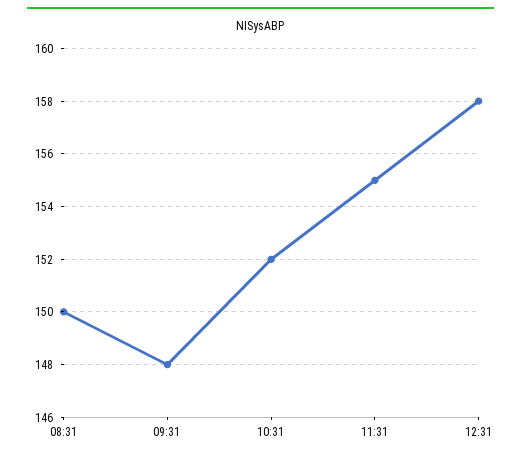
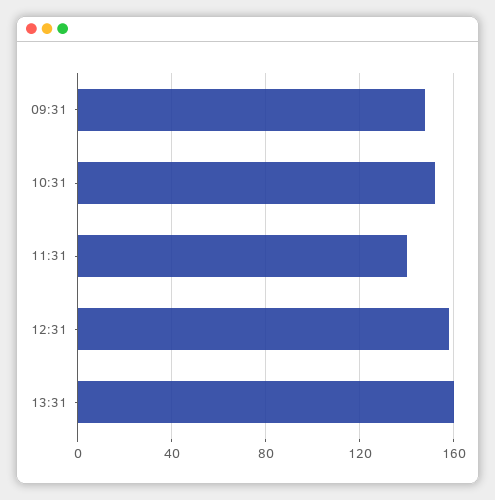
08:31: 150 -> none
11:31: 155 -> 140
13:31: none -> 160

